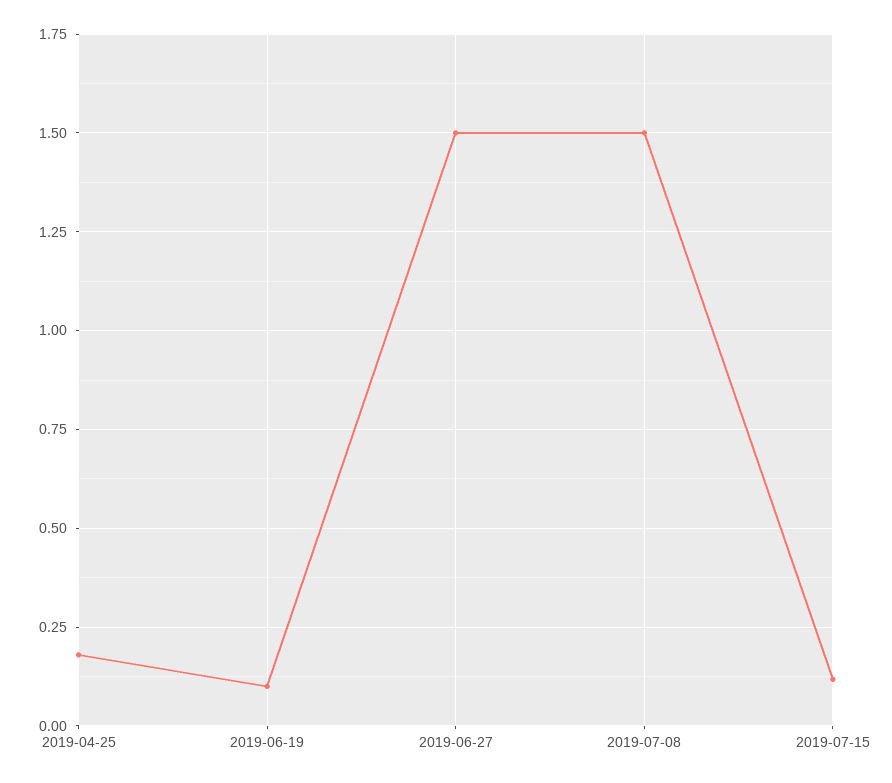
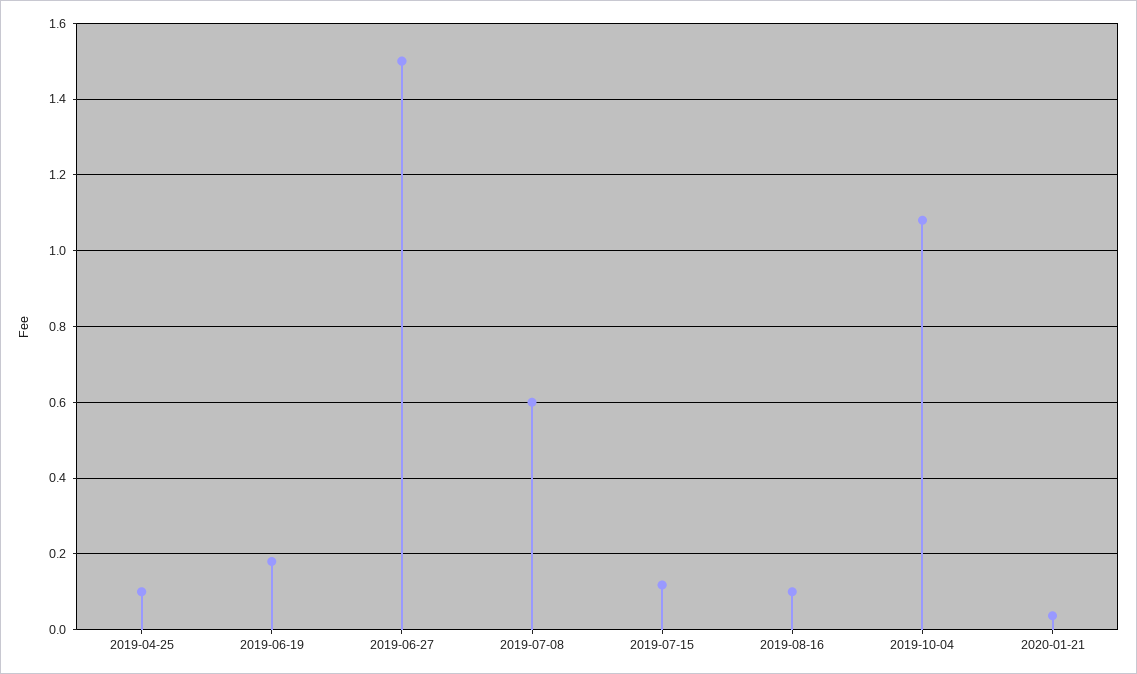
2019-04-25: 0.175 -> 0.1
2019-06-19: 0.1 -> 0.18
2019-07-08: 1.5 -> 0.6
2019-08-16: none -> 0.1
2019-10-04: none -> 1.08
2020-01-21: none -> 0.04

